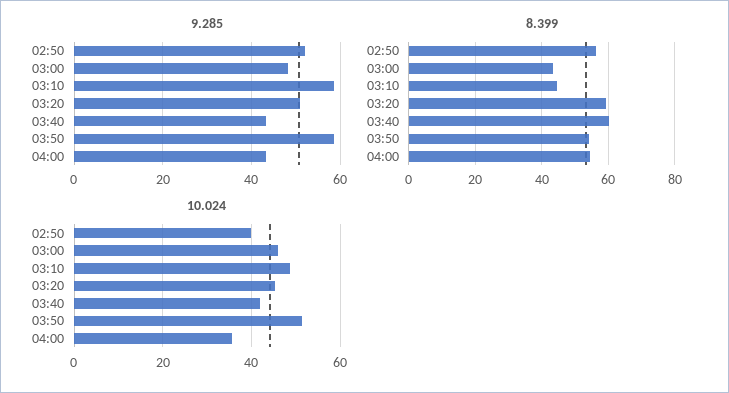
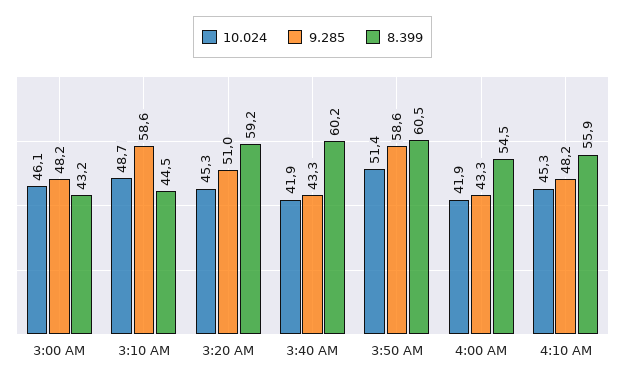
9.285, 02:50: 52 -> none
8.399, 02:50: 56 -> none
8.399, 03:50: 54 -> 60.5
10.024, 02:50: 40 -> none
10.024, 04:00: 36 -> 41.9
10.024, 4:10 AM: none -> 45.3
9.285, 4:10 AM: none -> 48.2
8.399, 4:10 AM: none -> 55.9

